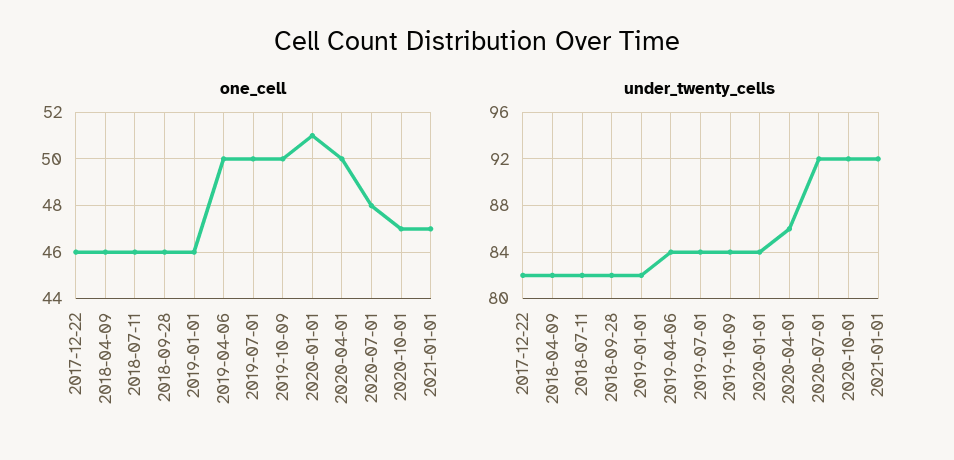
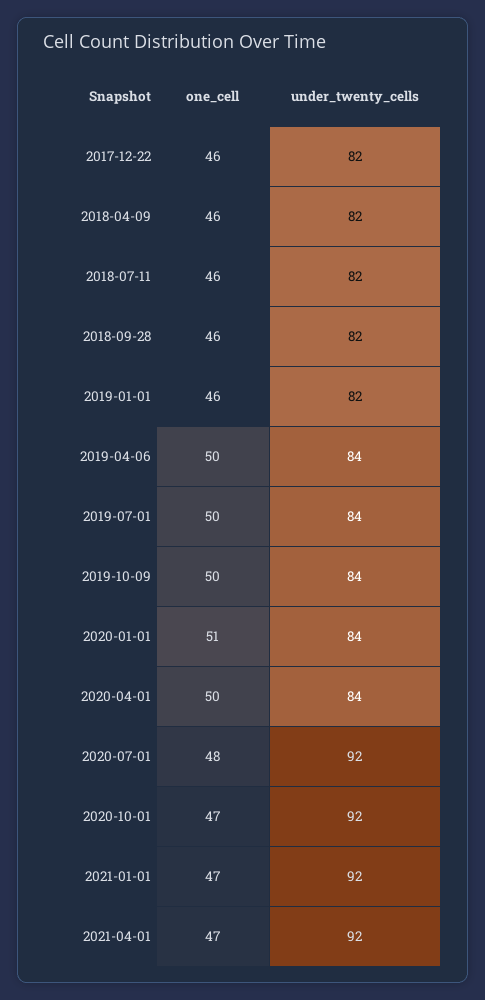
under_twenty_cells, 2020-04-01: 86 -> 84
one_cell, 2021-04-01: none -> 47
under_twenty_cells, 2021-04-01: none -> 92

